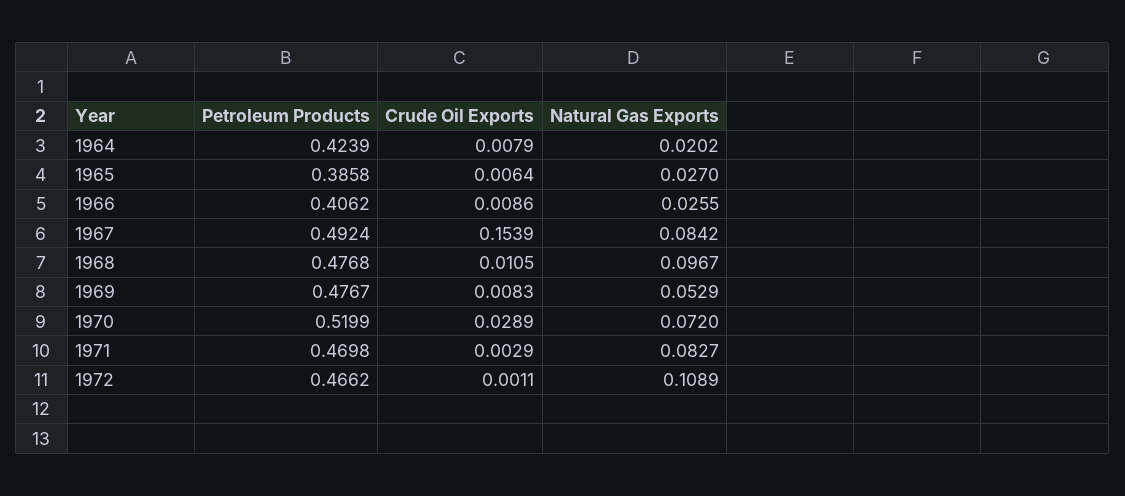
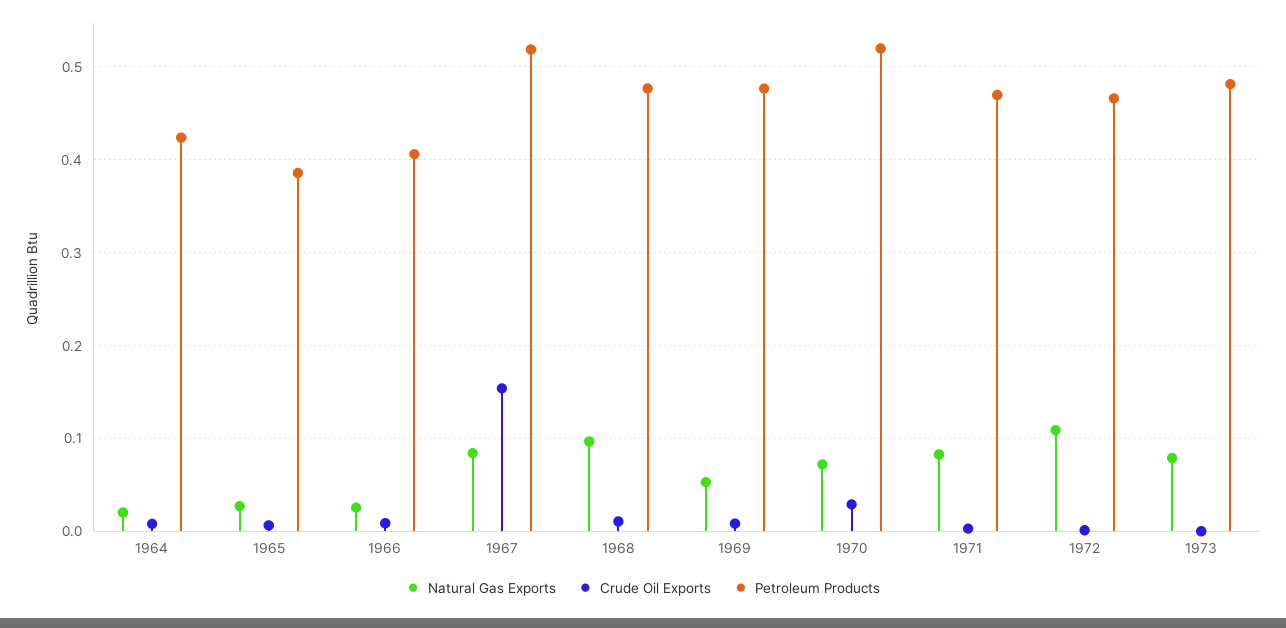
Petroleum Products, 1967: 0.4924 -> 0.52
Natural Gas Exports, 1973: none -> 0.08
Crude Oil Exports, 1973: none -> 0
Petroleum Products, 1973: none -> 0.48

